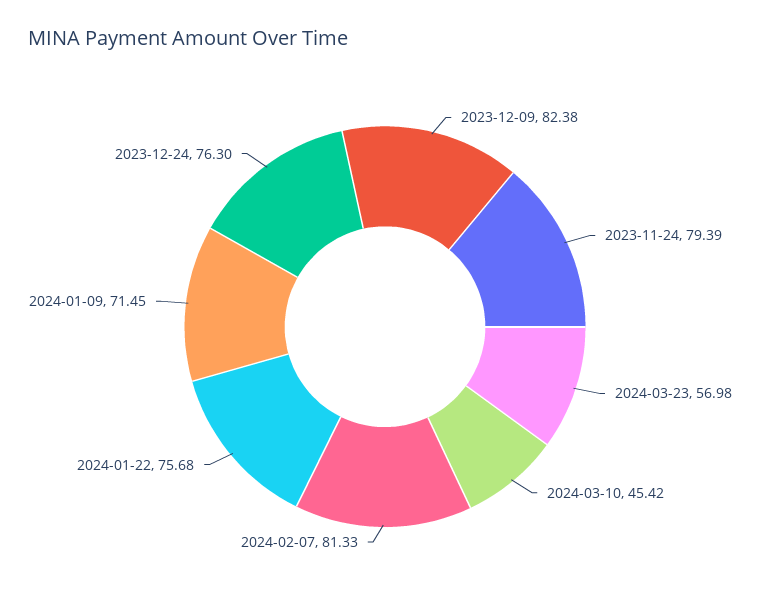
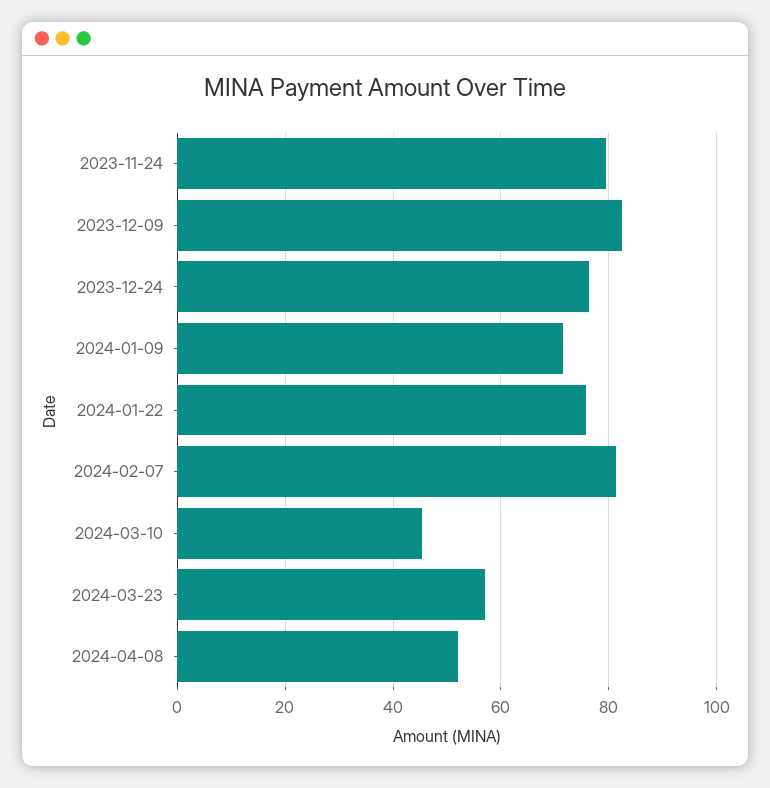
2024-04-08: none -> 52

